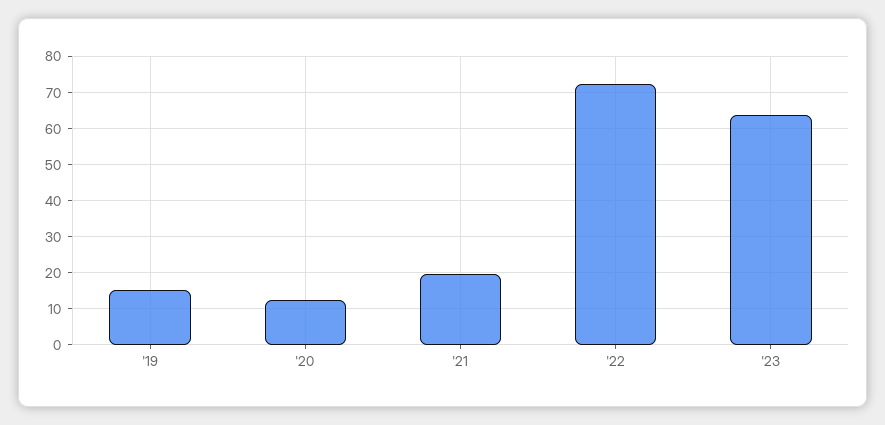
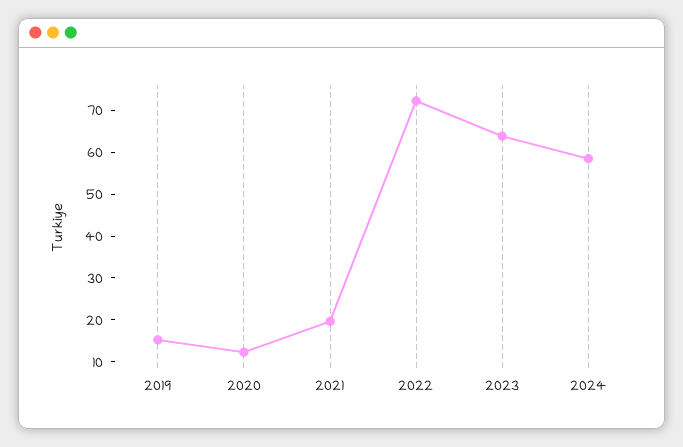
2024: none -> 58

